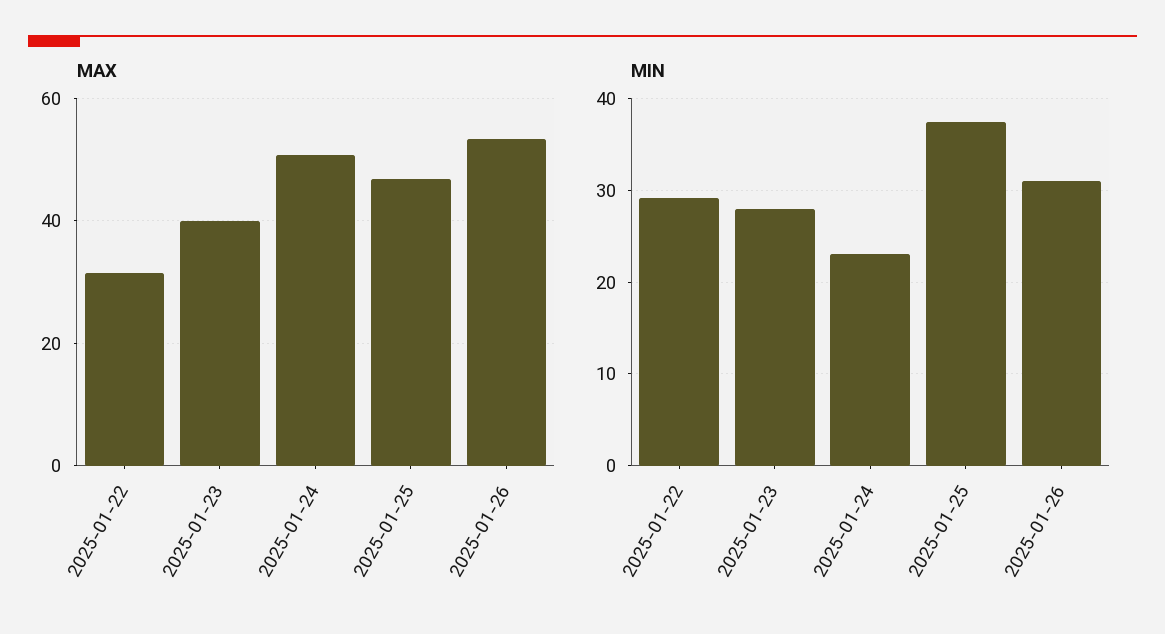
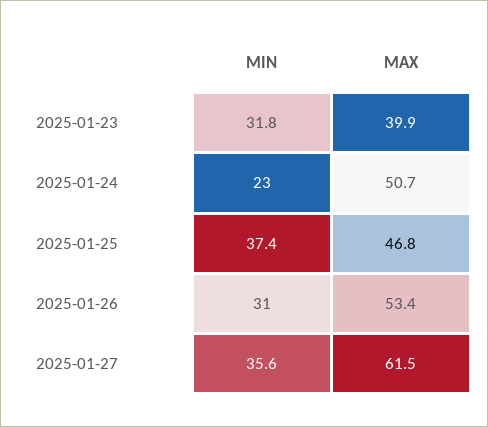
MAX, 2025-01-22: 32 -> none
MIN, 2025-01-22: 29 -> none
MIN, 2025-01-23: 28 -> 31.8
MIN, 2025-01-27: none -> 35.6
MAX, 2025-01-27: none -> 61.5

